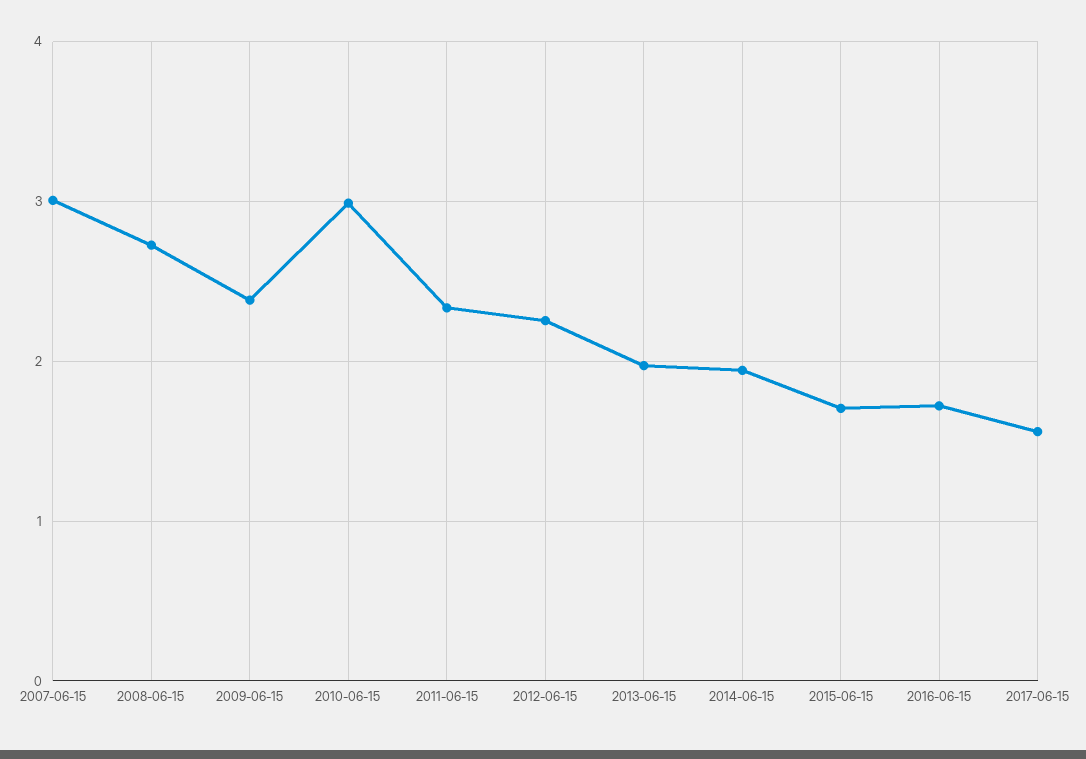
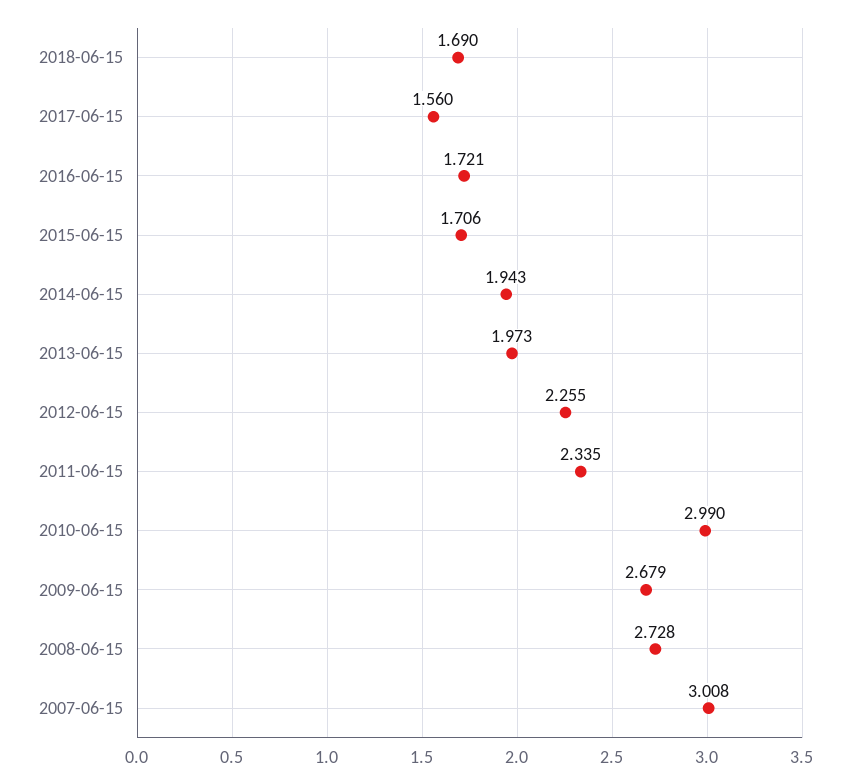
2009-06-15: 2.4 -> 2.679
2018-06-15: none -> 1.69

